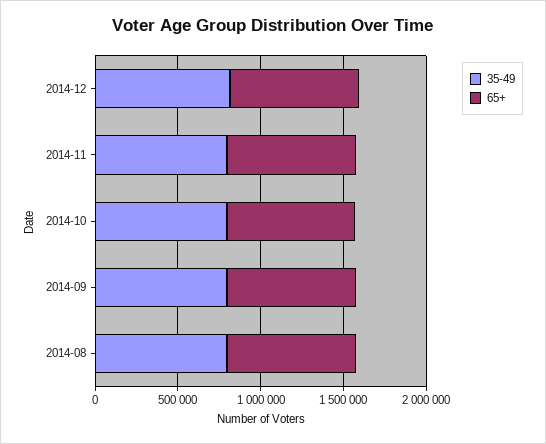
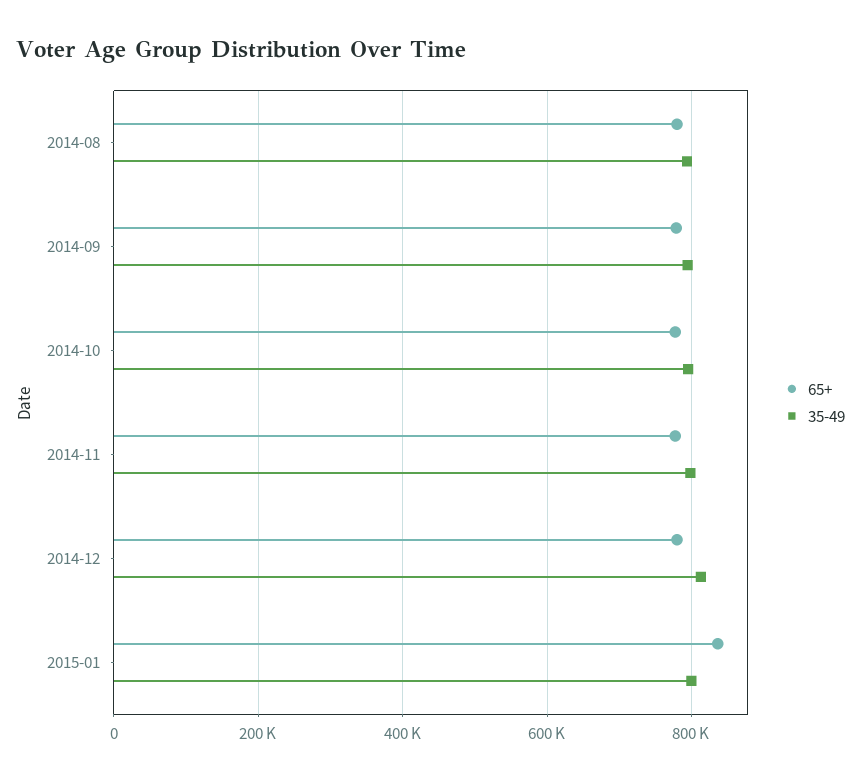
65+, 2015-01: none -> 840000
35-49, 2015-01: none -> 800000

